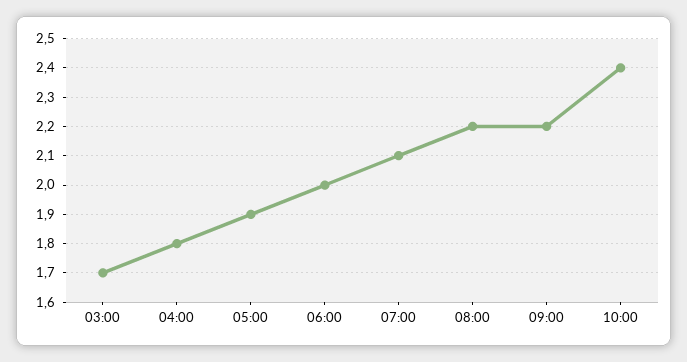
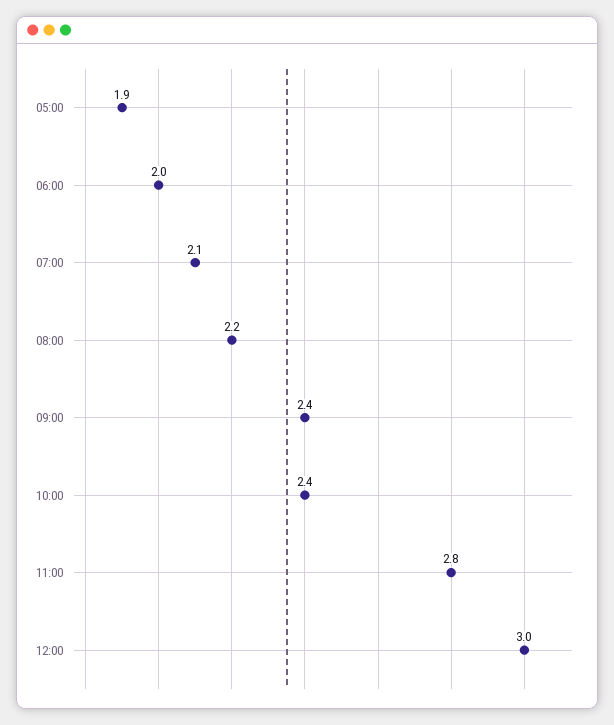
03:00: 1.7 -> none
04:00: 1.8 -> none
09:00: 2.2 -> 2.4
11:00: none -> 2.8
12:00: none -> 3

